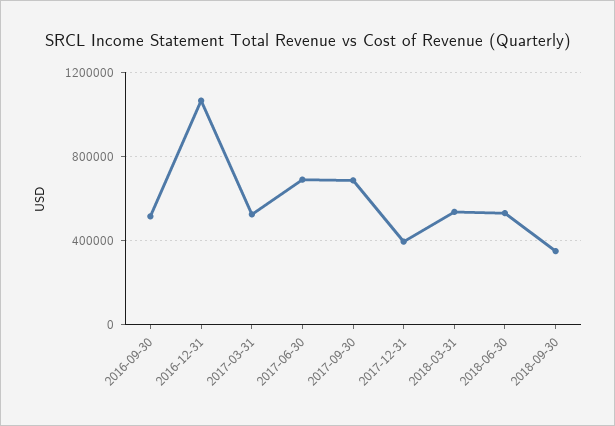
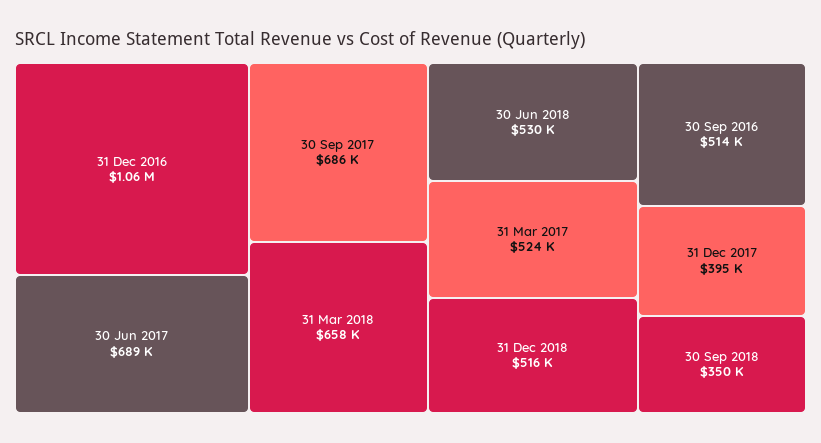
2018-03-31: 550000 -> 658000
31 Dec 2018: none -> 516000

